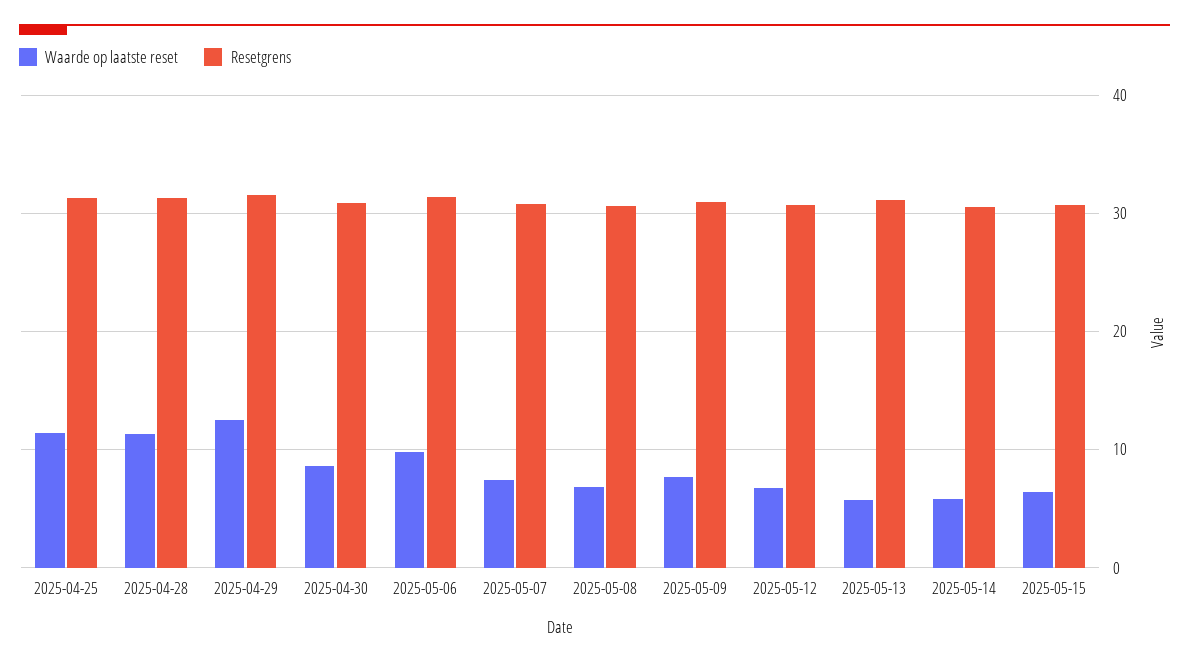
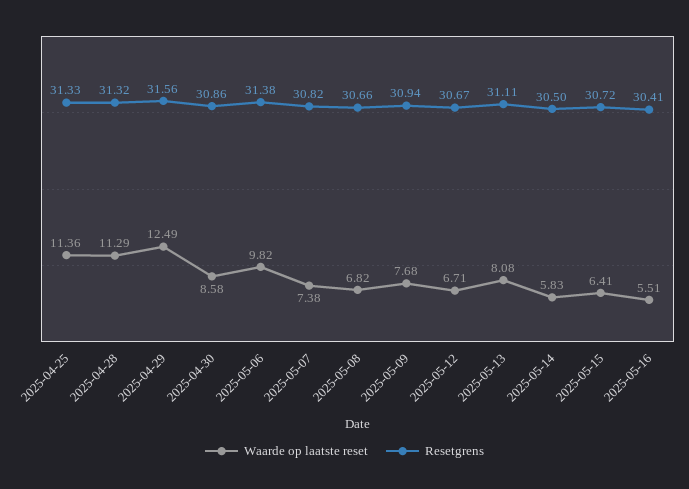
Waarde op laatste reset, 2025-05-13: 6 -> 8.08
Waarde op laatste reset, 2025-05-16: none -> 5.51
Resetgrens, 2025-05-16: none -> 30.41

